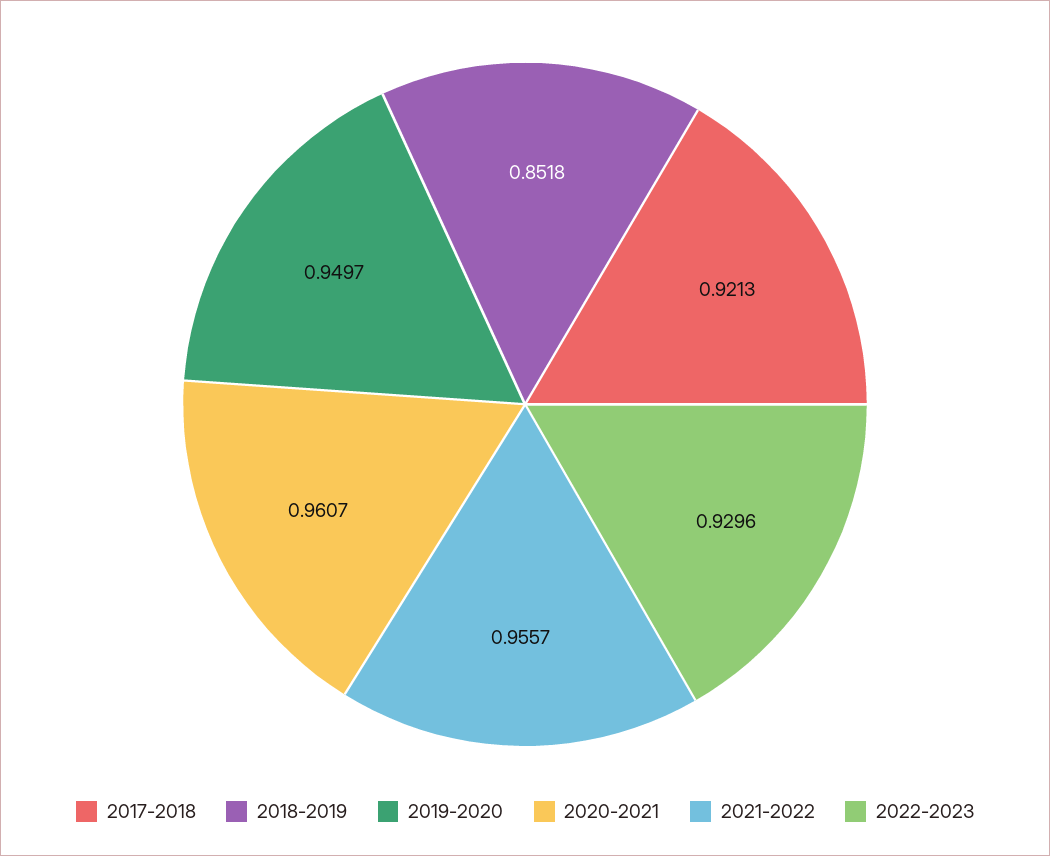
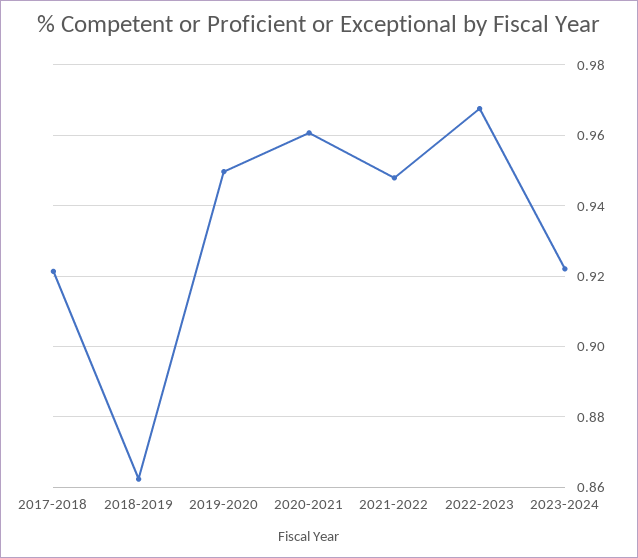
2018-2019: 0.8518 -> 0.862
2021-2022: 0.9557 -> 0.948
2022-2023: 0.9296 -> 0.968
2023-2024: none -> 0.922

